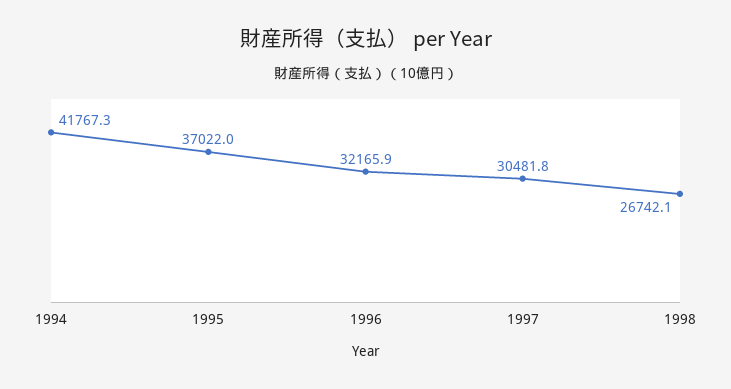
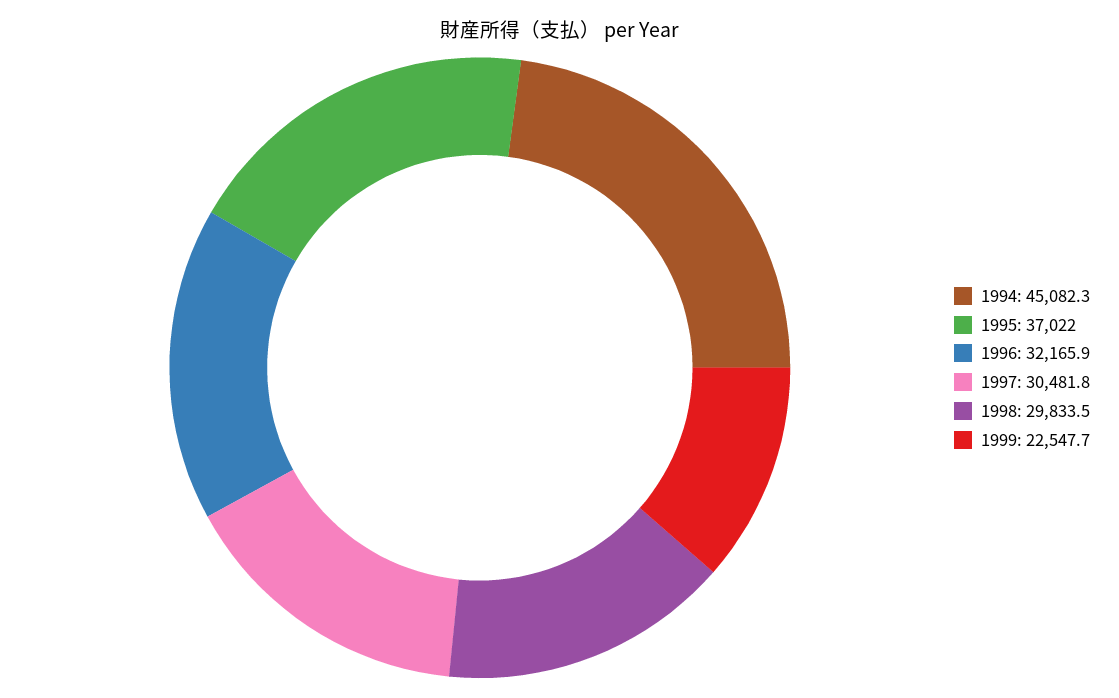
1994: 41767.3 -> 45082.3
1998: 26742.1 -> 29833.5
1999: none -> 22547.7

